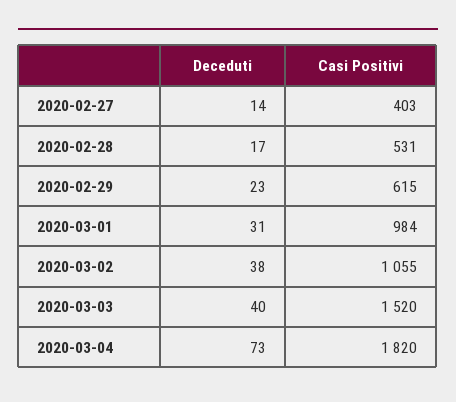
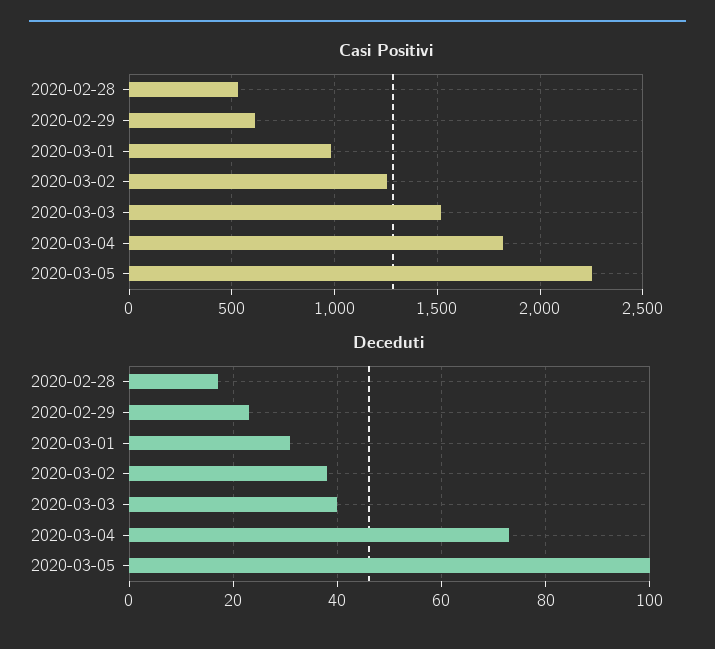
Deceduti, 2020-02-27: 14 -> none
Casi Positivi, 2020-02-27: 403 -> none
Casi Positivi, 2020-03-02: 1055 -> 1250
Casi Positivi, 2020-03-05: none -> 2250
Deceduti, 2020-03-05: none -> 100

